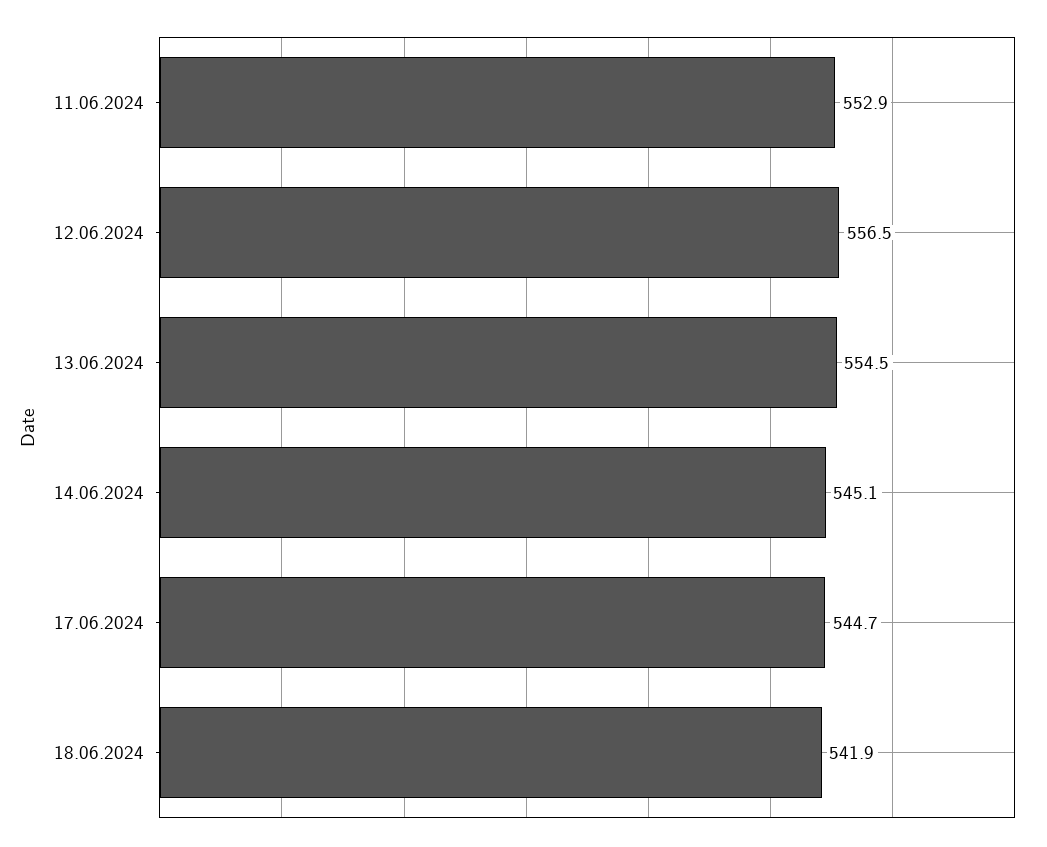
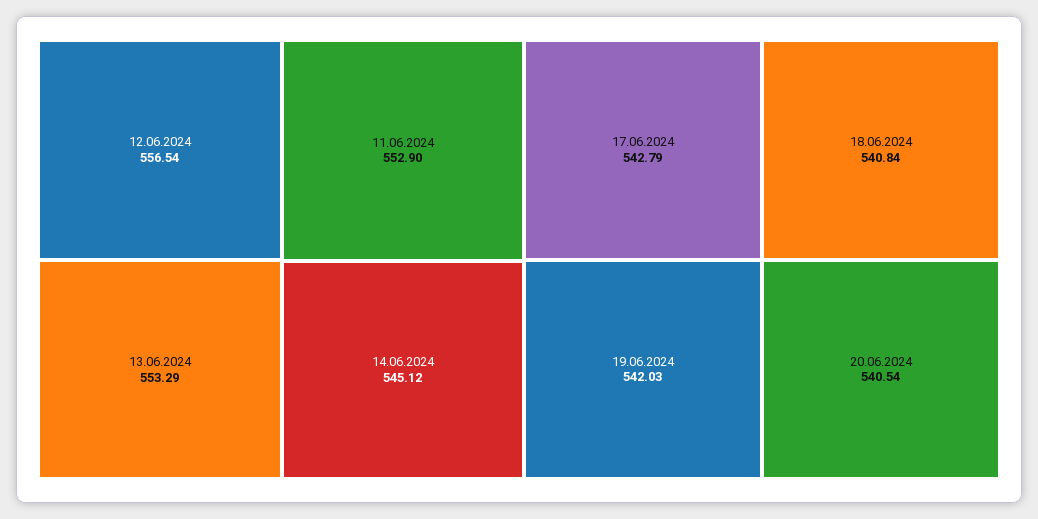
13.06.2024: 554.5 -> 553.29
17.06.2024: 544.7 -> 542.79
18.06.2024: 541.9 -> 540.84
19.06.2024: none -> 542.03
20.06.2024: none -> 540.54

